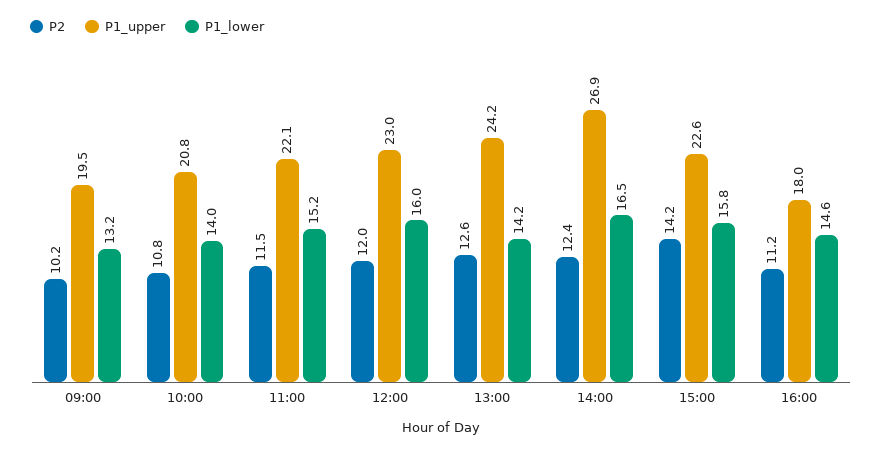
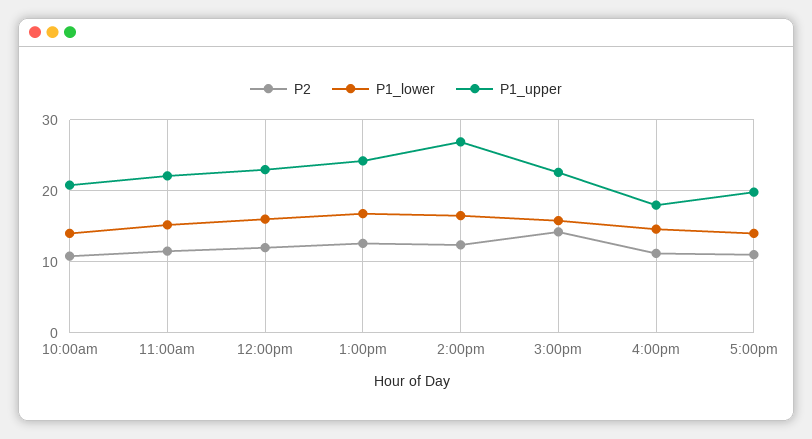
P2, 09:00: 10.2 -> none
P1_upper, 09:00: 19.5 -> none
P1_lower, 09:00: 13.2 -> none
P1_lower, 13:00: 14.2 -> 17
P2, 5:00pm: none -> 11
P1_lower, 5:00pm: none -> 14
P1_upper, 5:00pm: none -> 20

